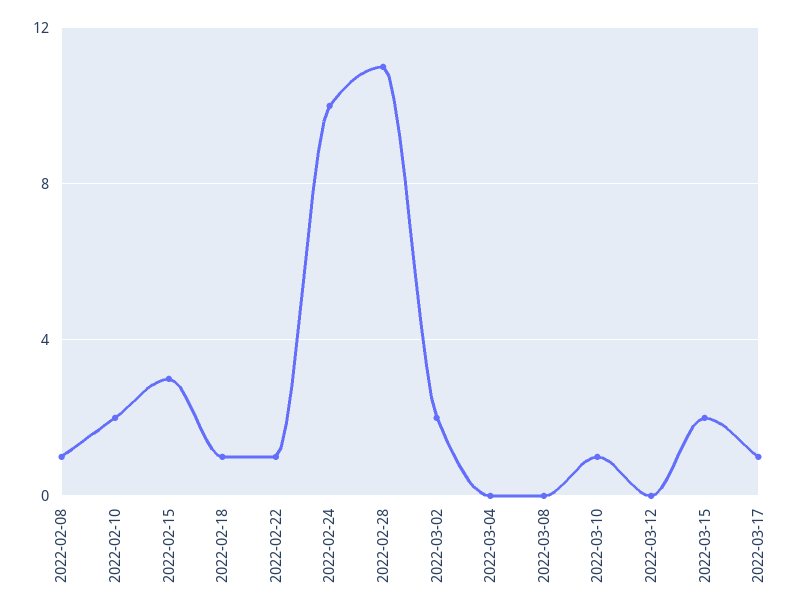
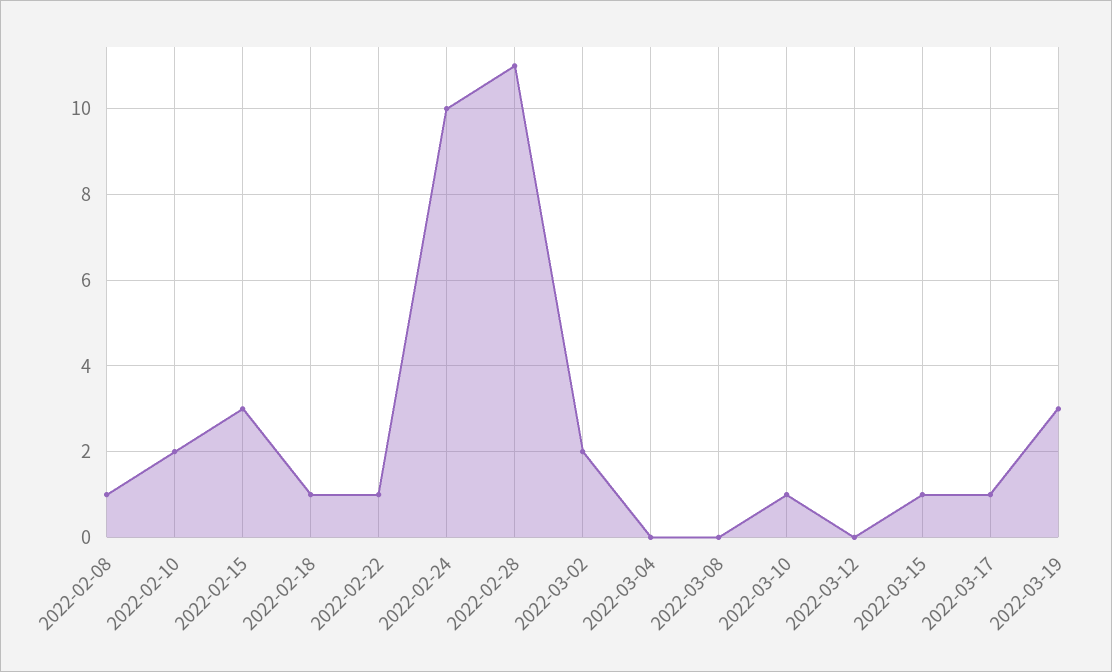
2022-03-15: 2 -> 1
2022-03-19: none -> 3

